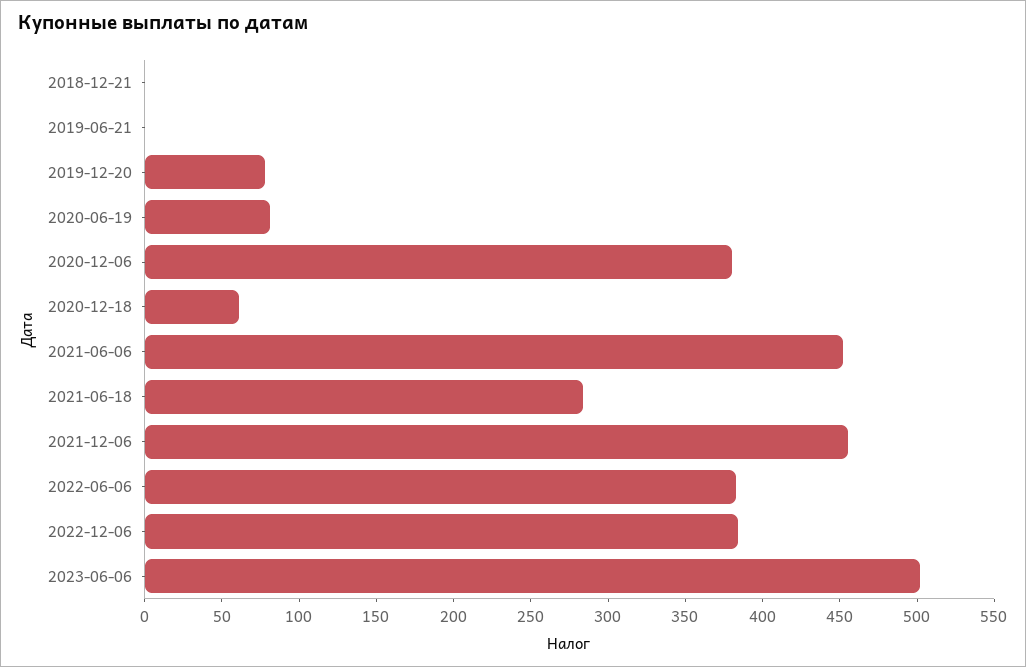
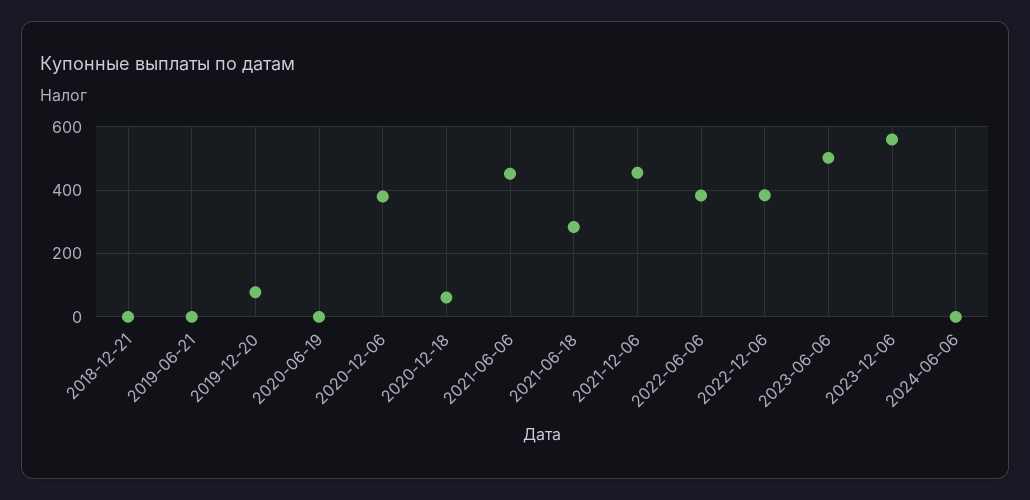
2020-06-19: 80 -> 0
2023-12-06: none -> 560
2024-06-06: none -> 0

